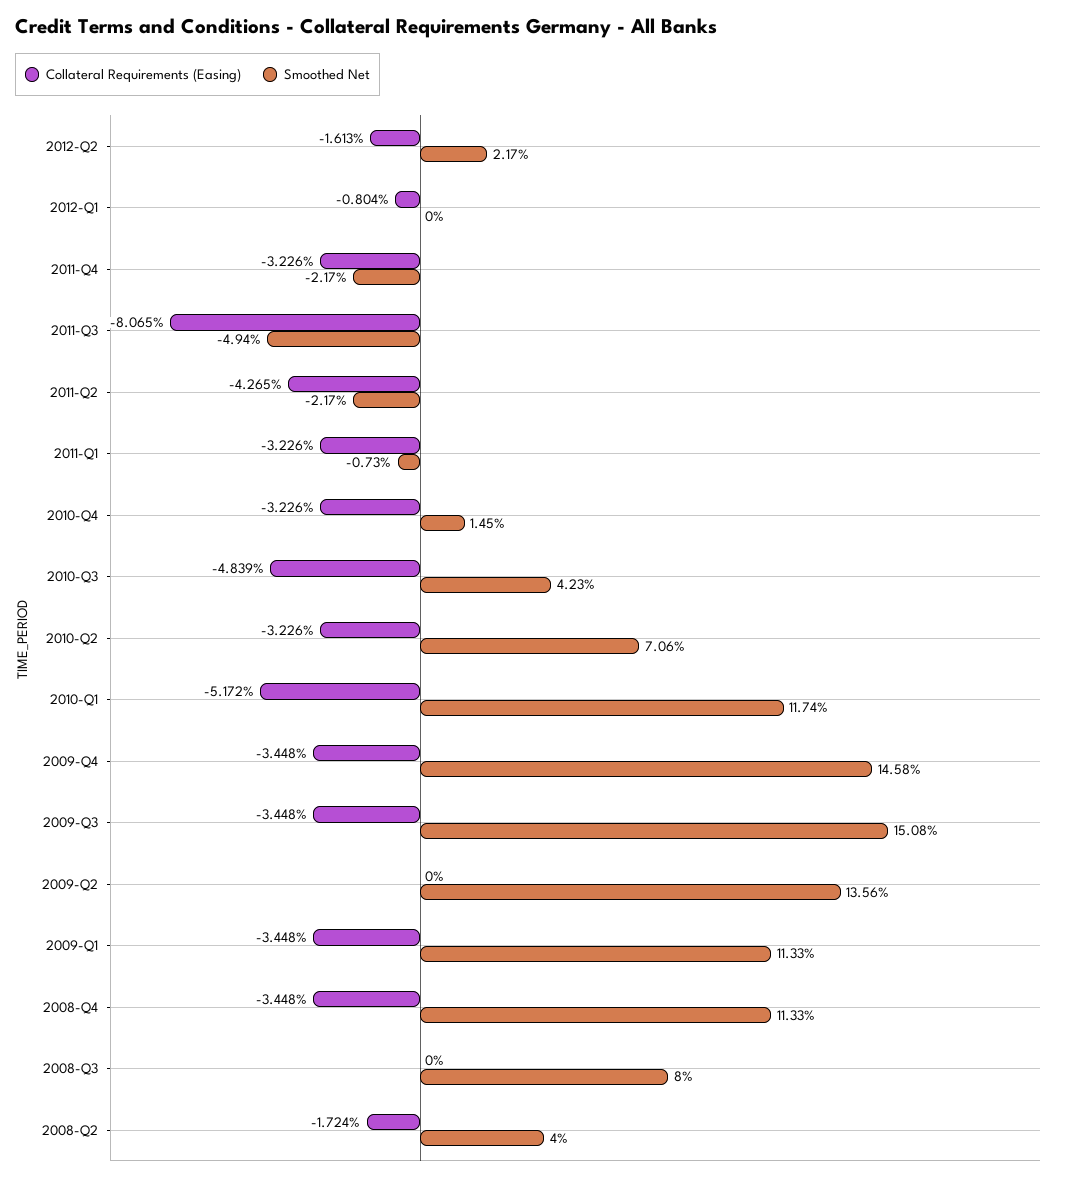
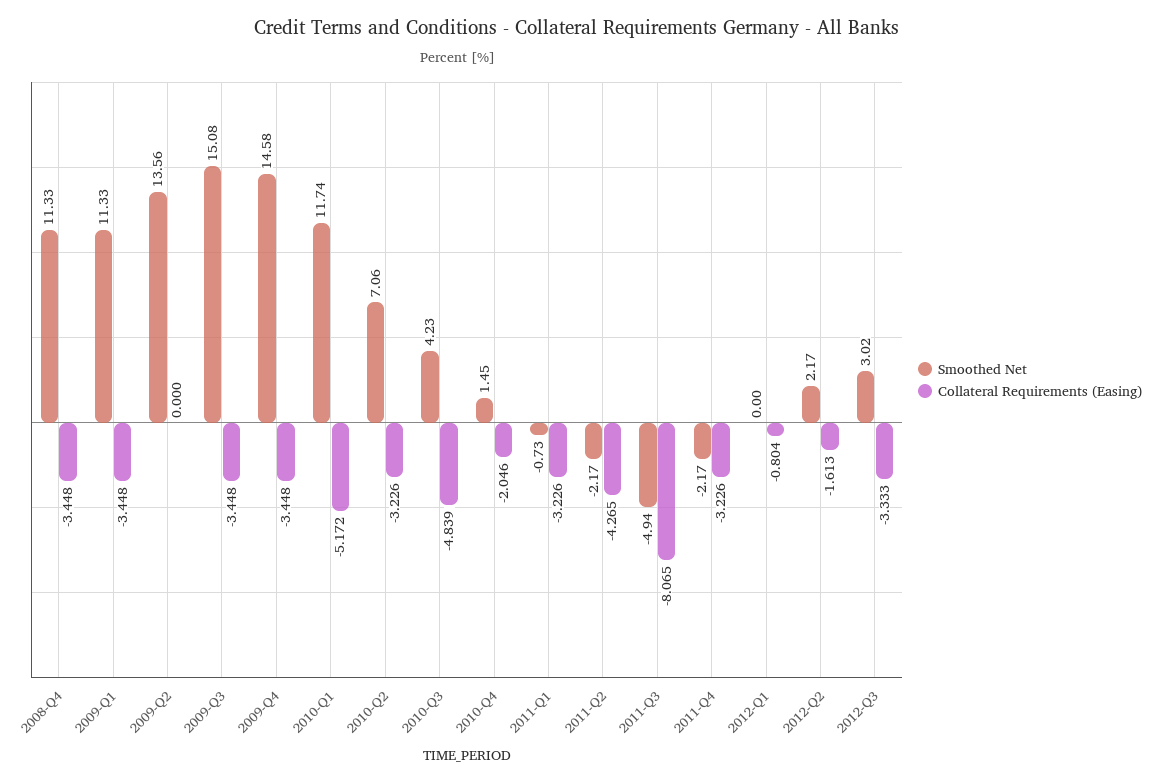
Collateral Requirements (Easing), 2010-Q4: -3.226 -> -2.046
Collateral Requirements (Easing), 2008-Q3: 0 -> none
Smoothed Net, 2008-Q3: 8 -> none
Collateral Requirements (Easing), 2008-Q2: -1.724 -> none
Smoothed Net, 2008-Q2: 4 -> none
Smoothed Net, 2012-Q3: none -> 3.02
Collateral Requirements (Easing), 2012-Q3: none -> -3.333

